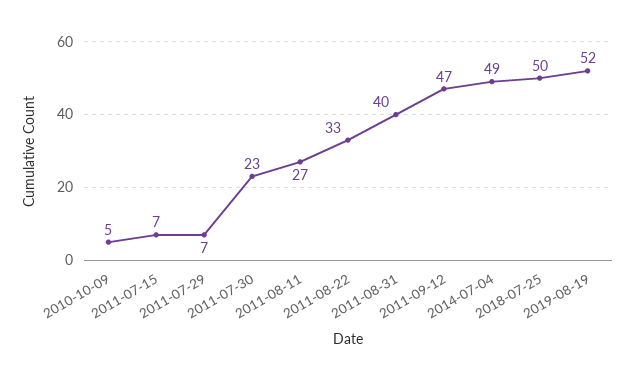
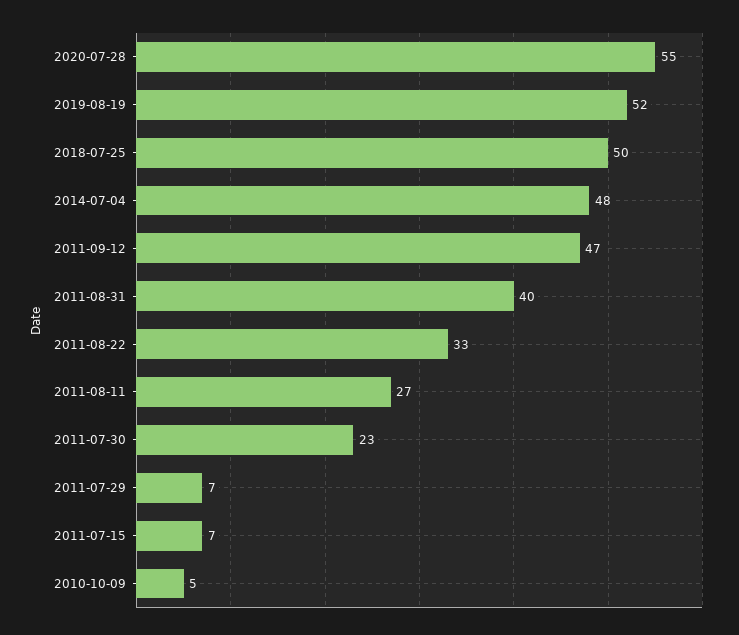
2014-07-04: 49 -> 48
2020-07-28: none -> 55

